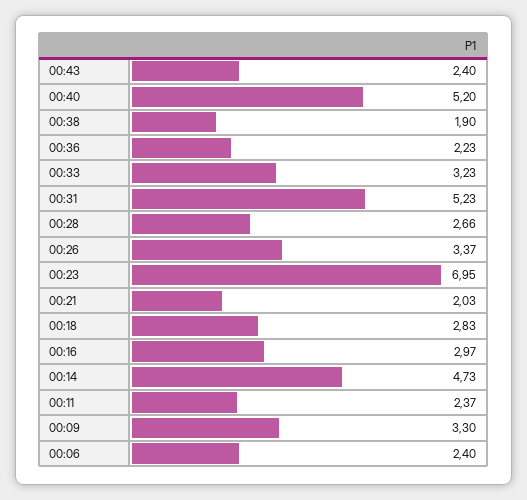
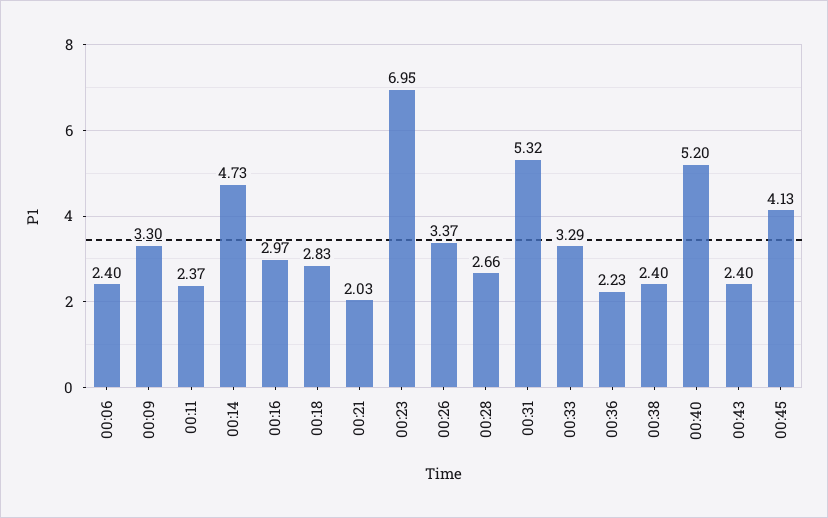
00:38: 1.9 -> 2.4
00:33: 3.23 -> 3.29
00:31: 5.23 -> 5.32
00:45: none -> 4.13

